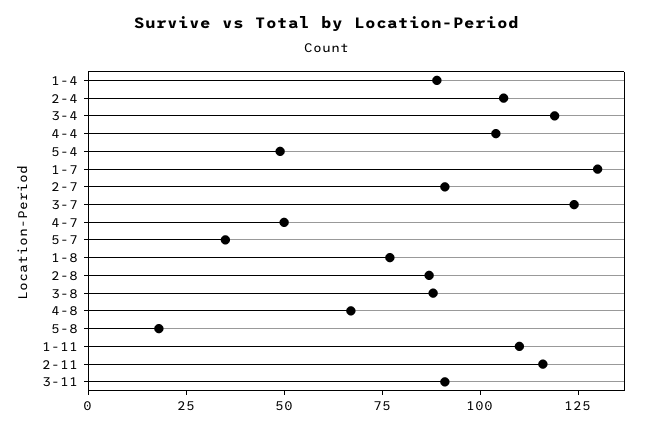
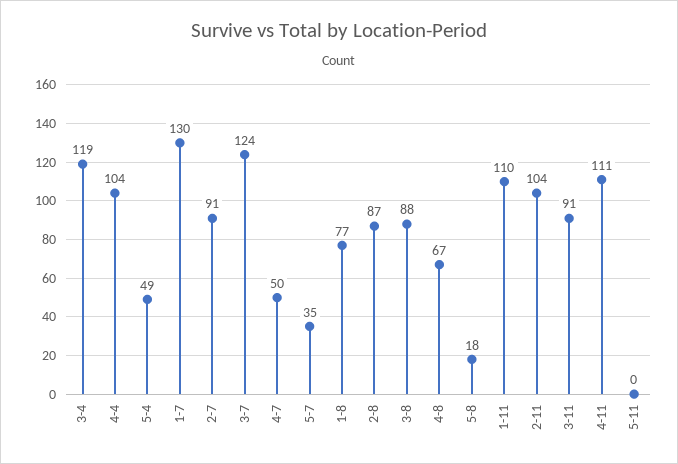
1-4: 90 -> none
2-4: 105 -> none
2-11: 115 -> 104
4-11: none -> 111
5-11: none -> 0

